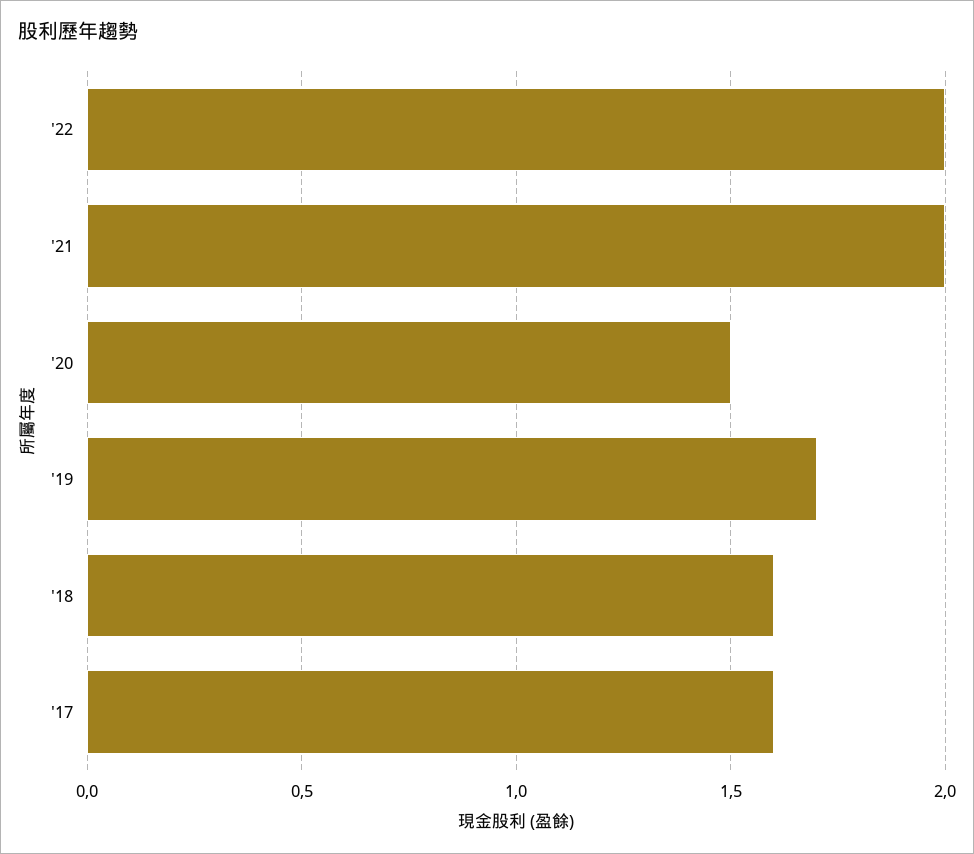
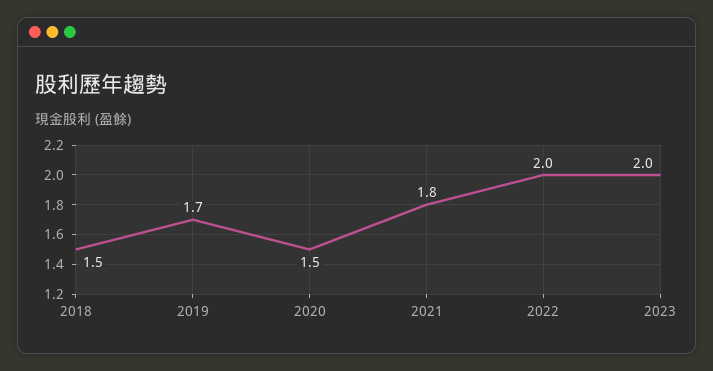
'21: 2 -> 1.8
'18: 1.6 -> 1.5
'17: 1.6 -> none
2023: none -> 2

